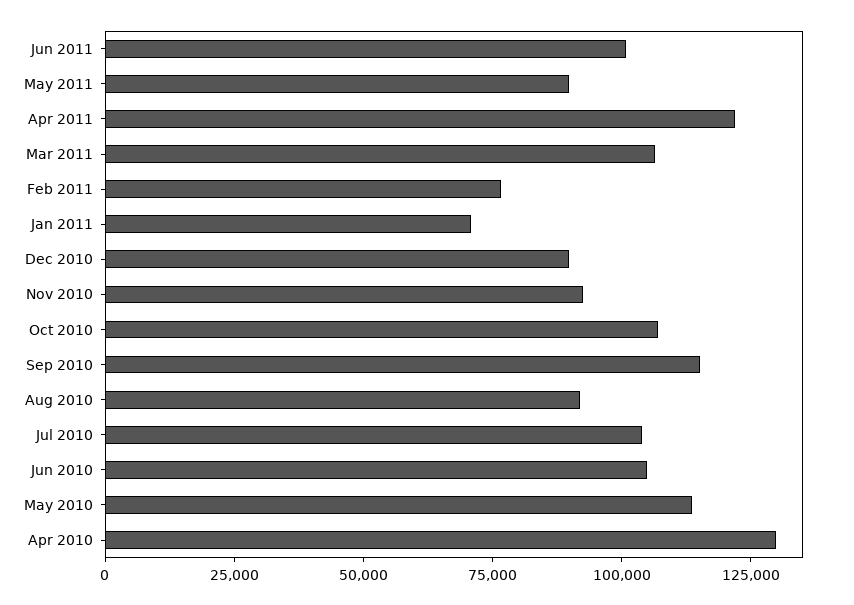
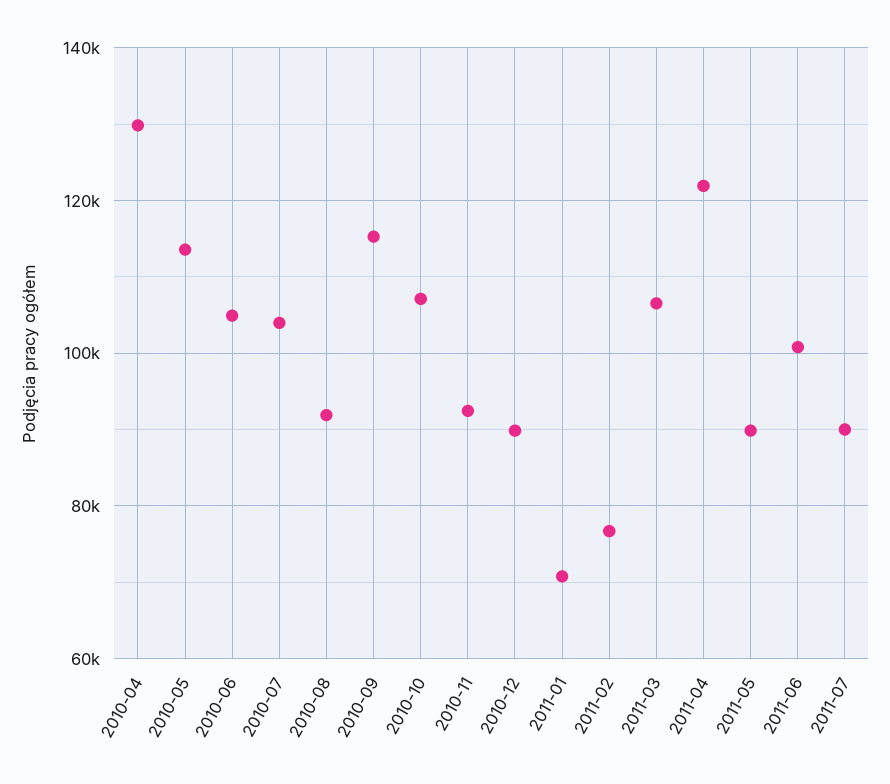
2011-07: none -> 90000

